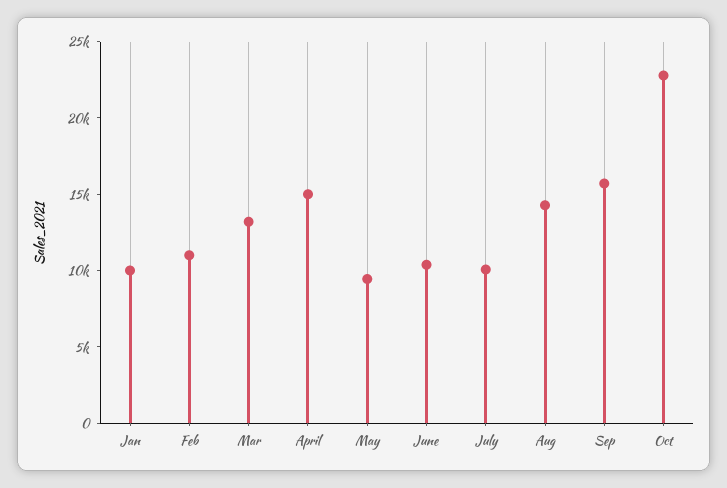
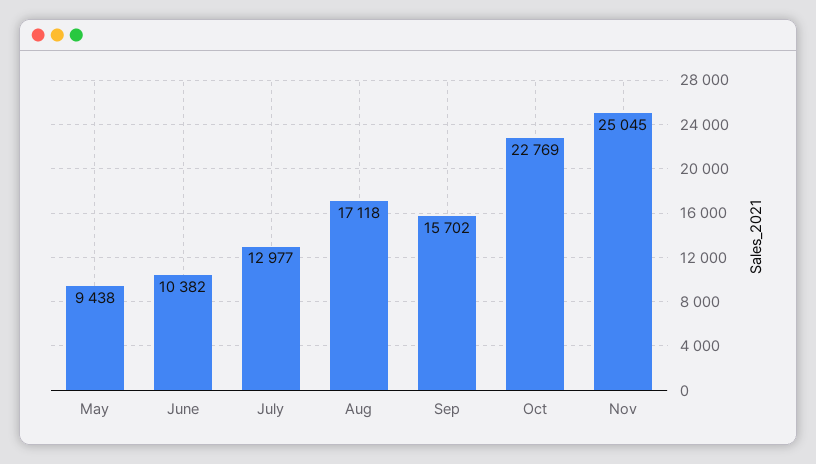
Jan: 10000 -> none
Feb: 11000 -> none
Mar: 13000 -> none
April: 15000 -> none
July: 10000 -> 12977
Aug: 14000 -> 17118
Nov: none -> 25045

